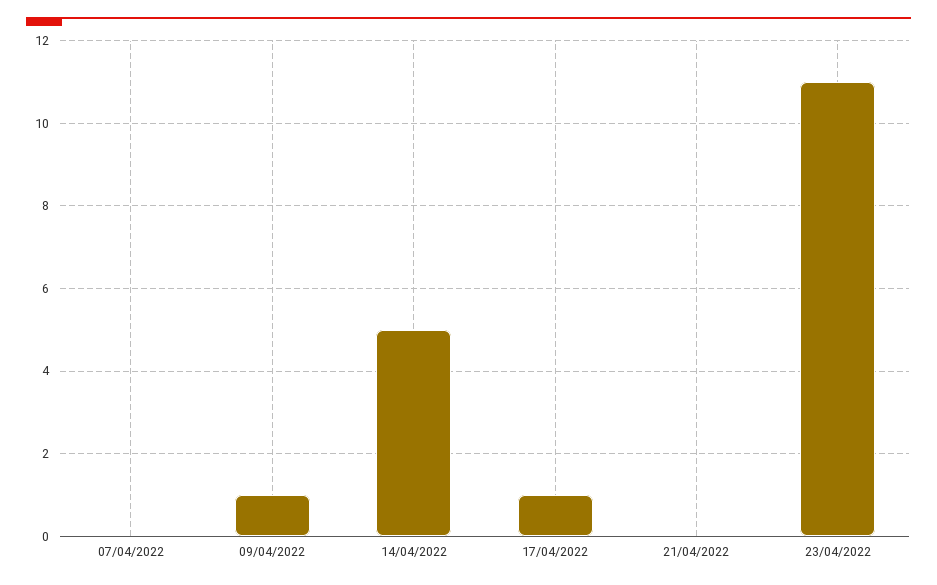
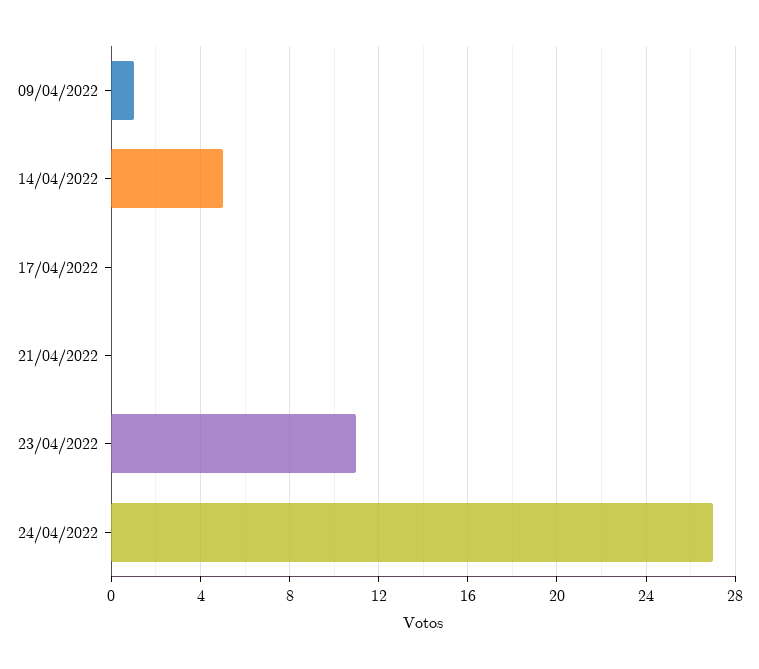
07/04/2022: 0 -> none
17/04/2022: 1 -> 0
24/04/2022: none -> 27

